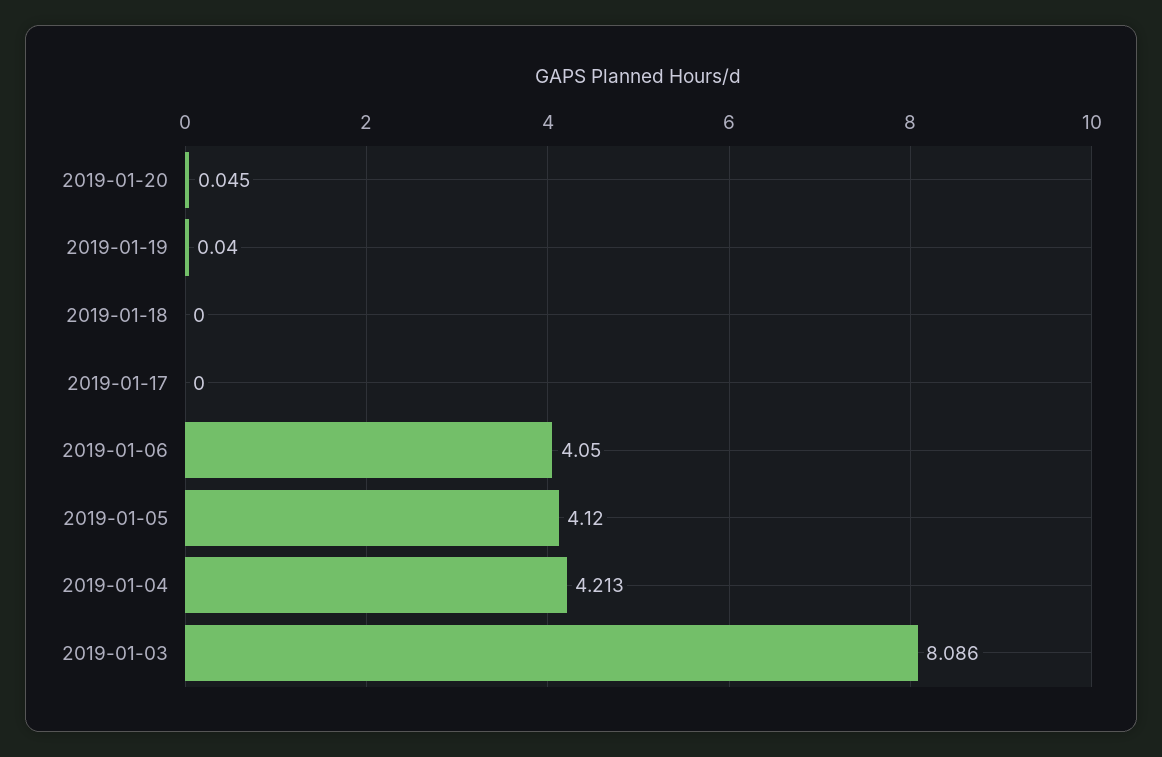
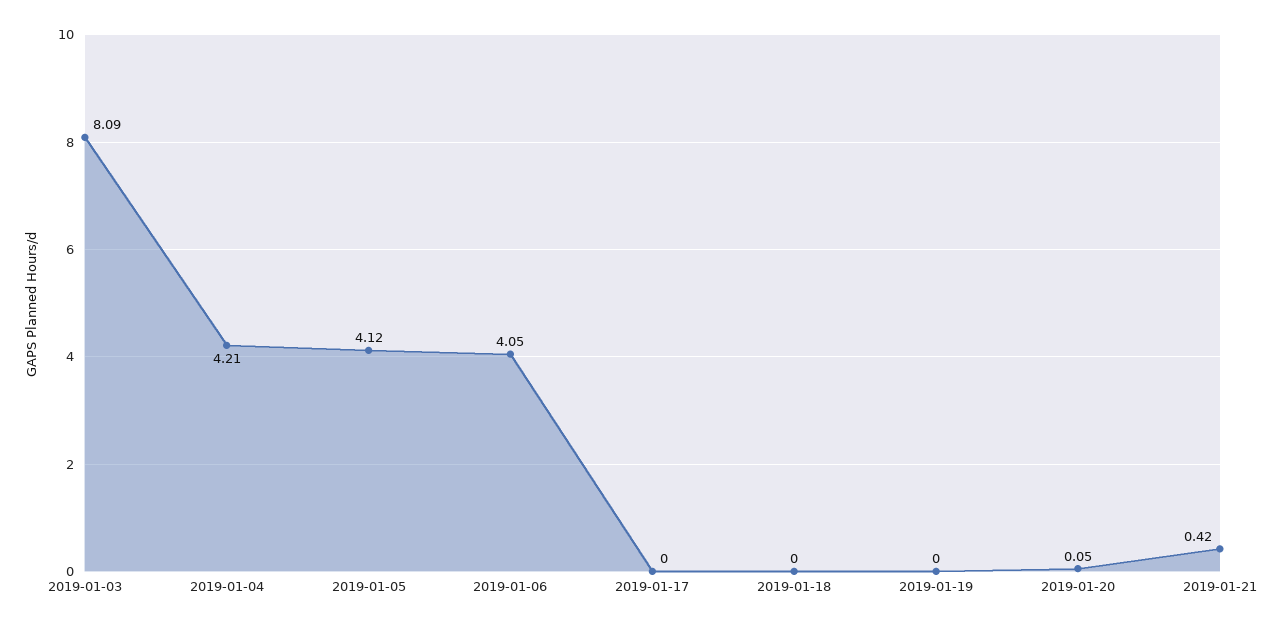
2019-01-19: 0.04 -> 0
2019-01-21: none -> 0.42

